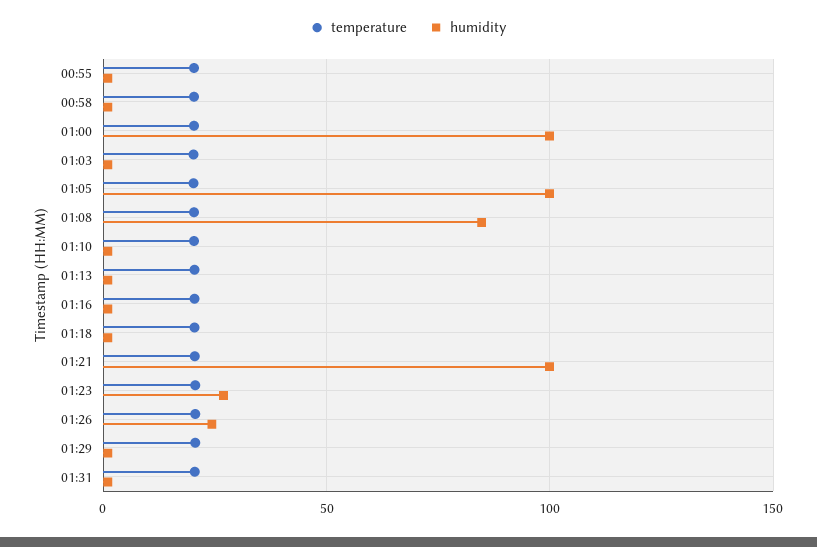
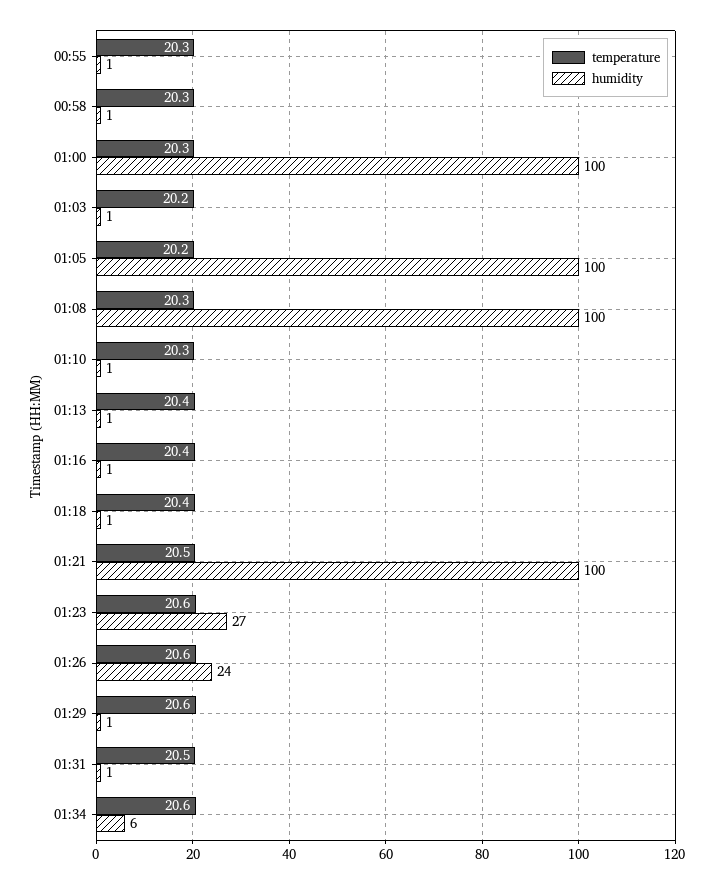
humidity, 01:08: 85 -> 100
temperature, 01:34: none -> 20.6
humidity, 01:34: none -> 6

